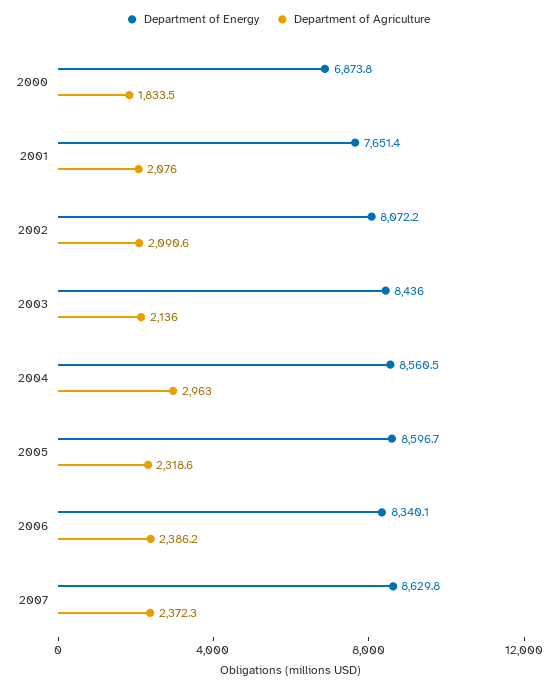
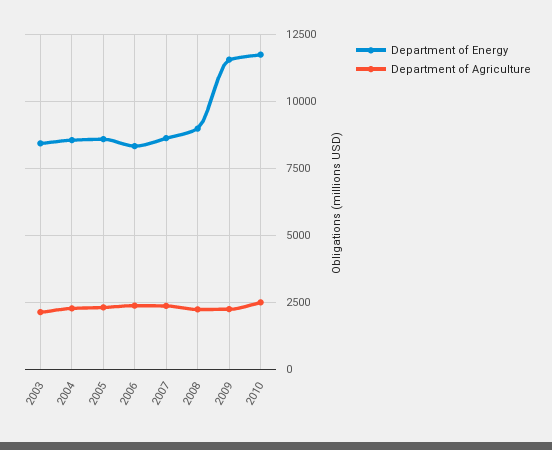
Department of Energy, 2000: 6873.8 -> none
Department of Agriculture, 2000: 1833.5 -> none
Department of Energy, 2001: 7651.4 -> none
Department of Agriculture, 2001: 2076 -> none
Department of Energy, 2002: 8072.2 -> none
Department of Agriculture, 2002: 2090.6 -> none
Department of Agriculture, 2004: 2963 -> 2250
Department of Energy, 2008: none -> 9000
Department of Agriculture, 2008: none -> 2250
Department of Energy, 2009: none -> 11500
Department of Agriculture, 2009: none -> 2250
Department of Energy, 2010: none -> 11750
Department of Agriculture, 2010: none -> 2500

